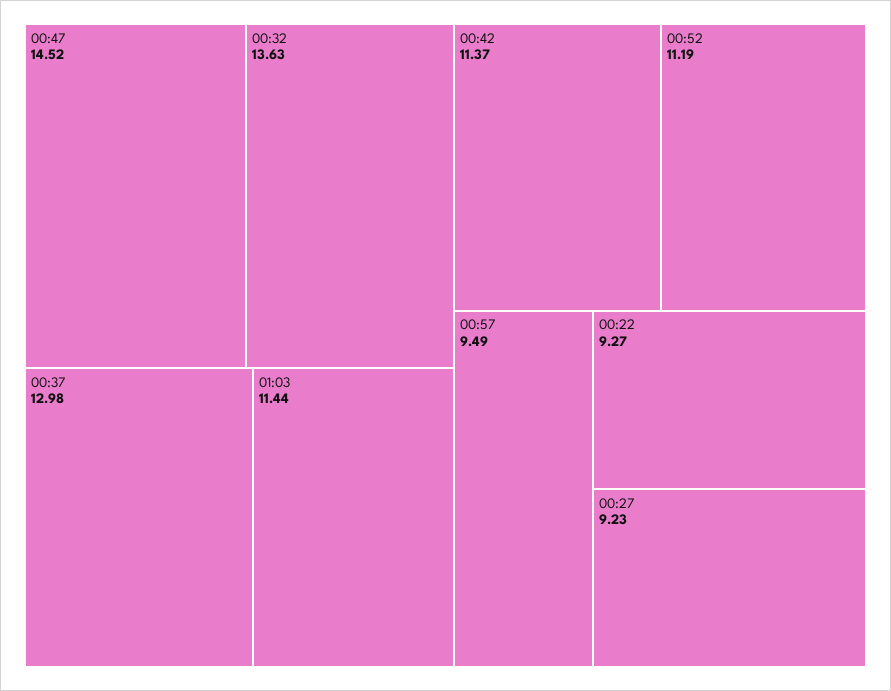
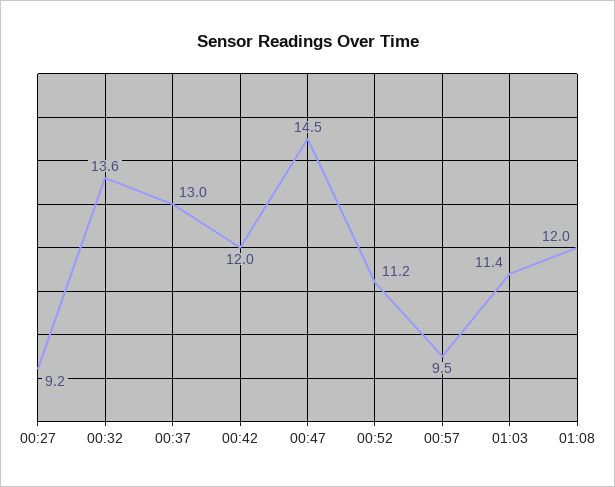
00:42: 11.37 -> 12
00:22: 9.27 -> none
01:08: none -> 12

